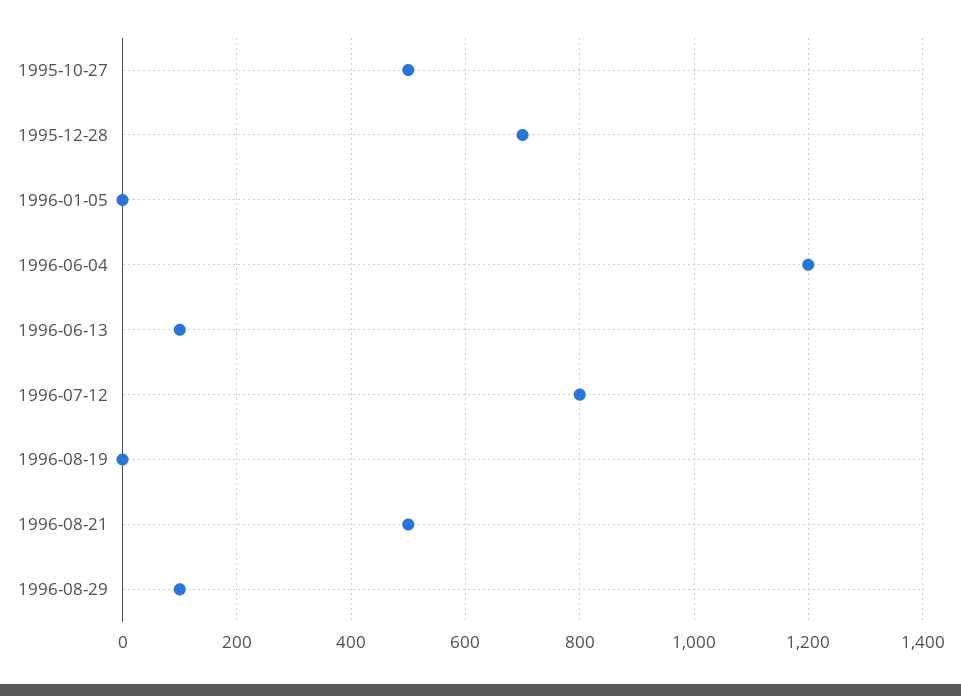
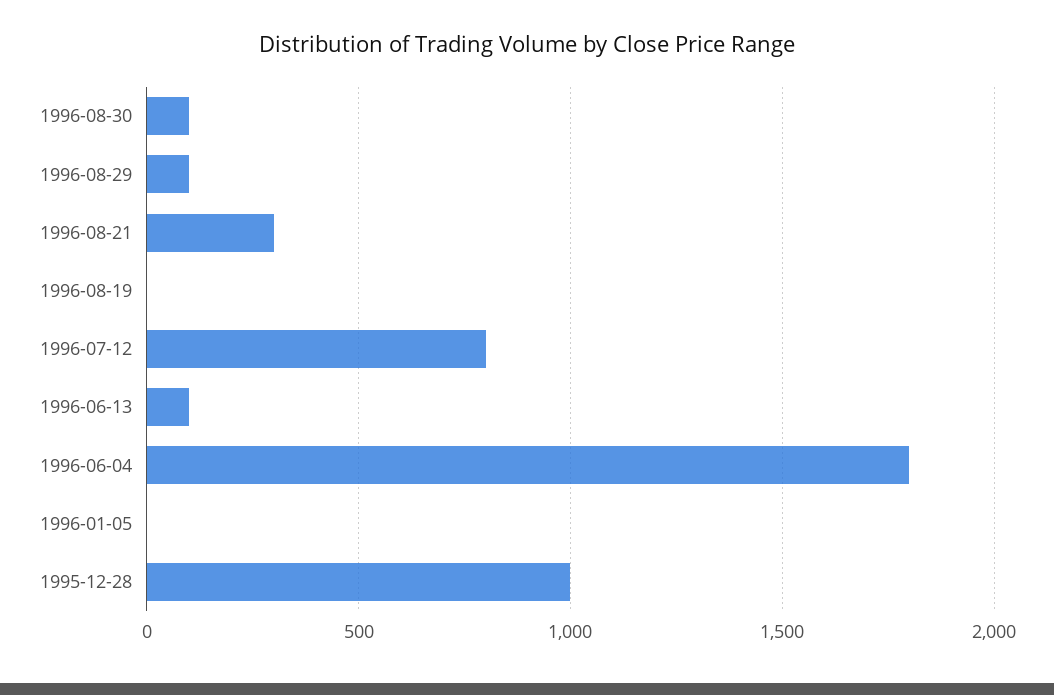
1995-10-27: 500 -> none
1995-12-28: 700 -> 1000
1996-06-04: 1200 -> 1800
1996-08-21: 500 -> 300
1996-08-30: none -> 100

